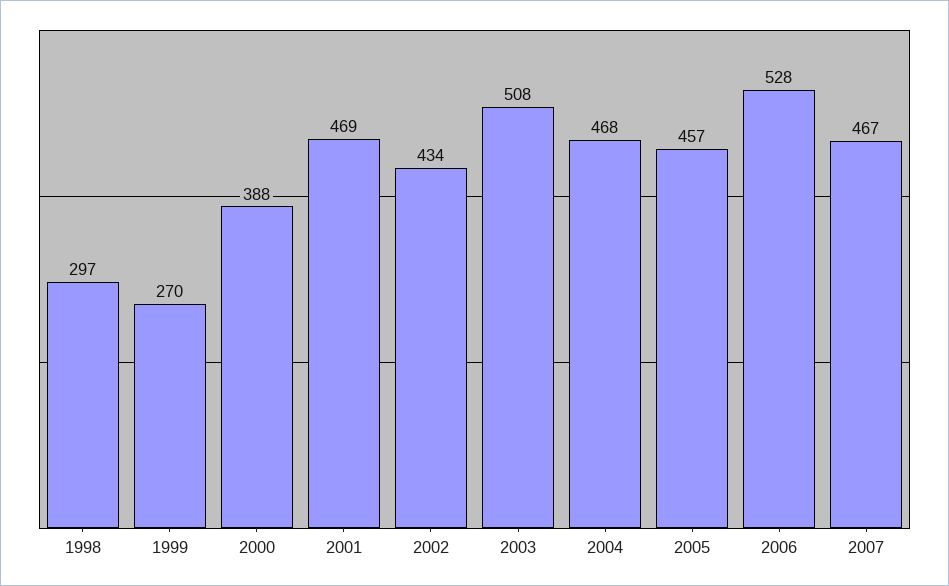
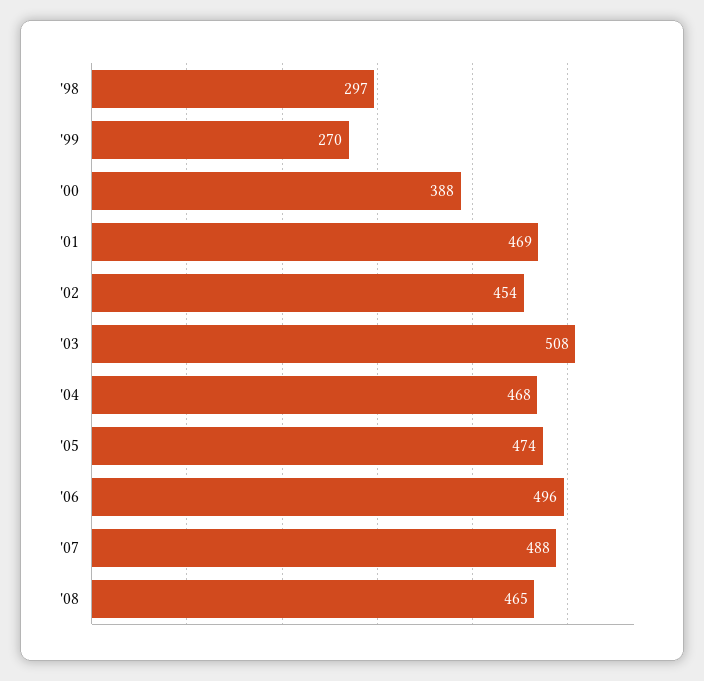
2002: 434 -> 454
2005: 457 -> 474
2006: 528 -> 496
2007: 467 -> 488
'08: none -> 465

